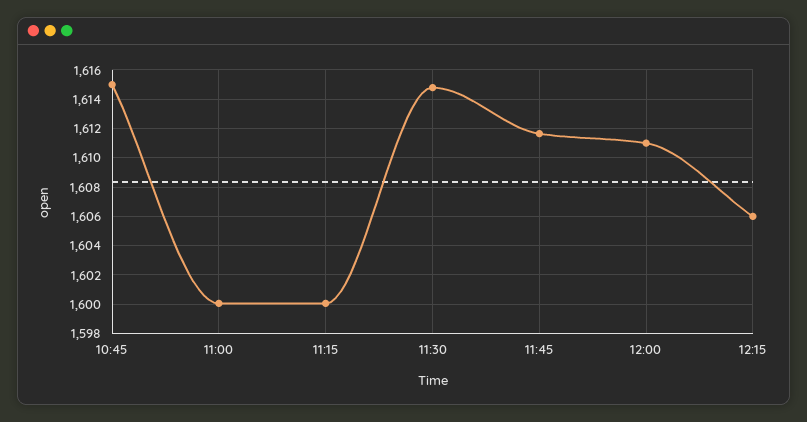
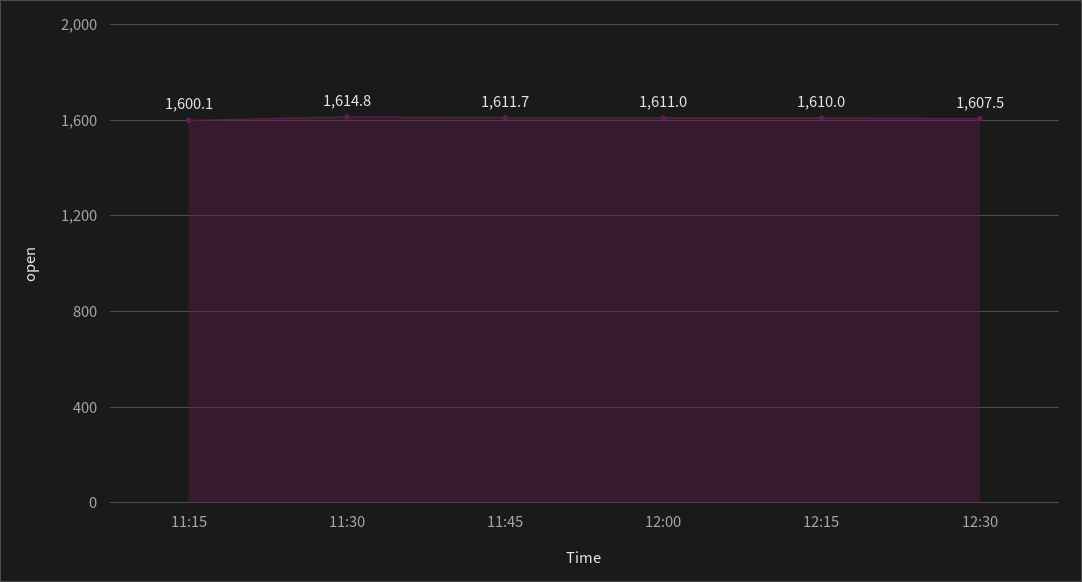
10:45: 1615 -> none
11:00: 1600 -> none
12:15: 1606 -> 1610
12:30: none -> 1607.5

